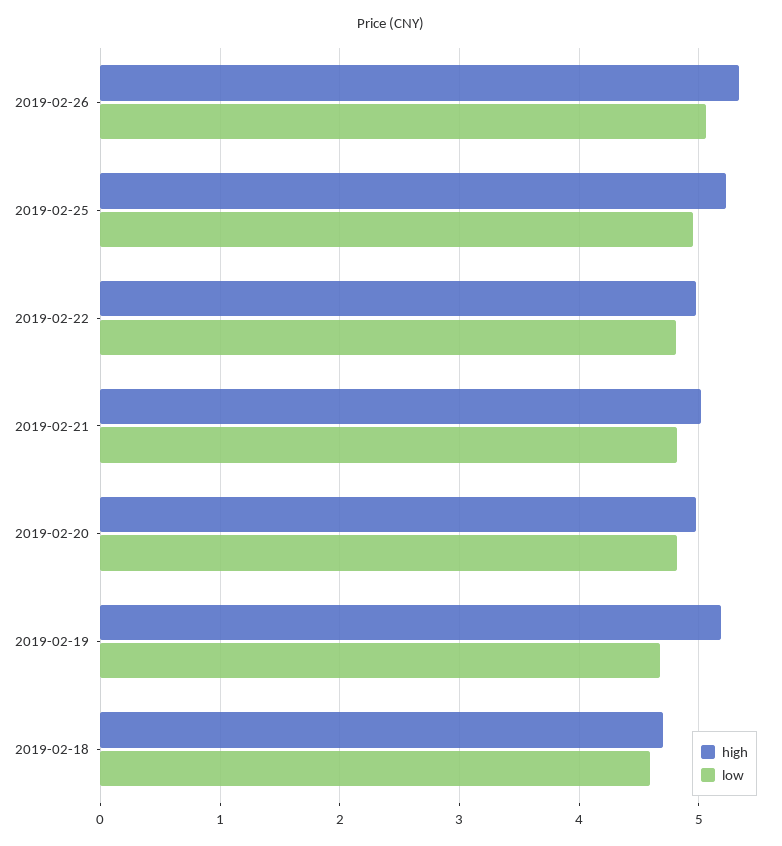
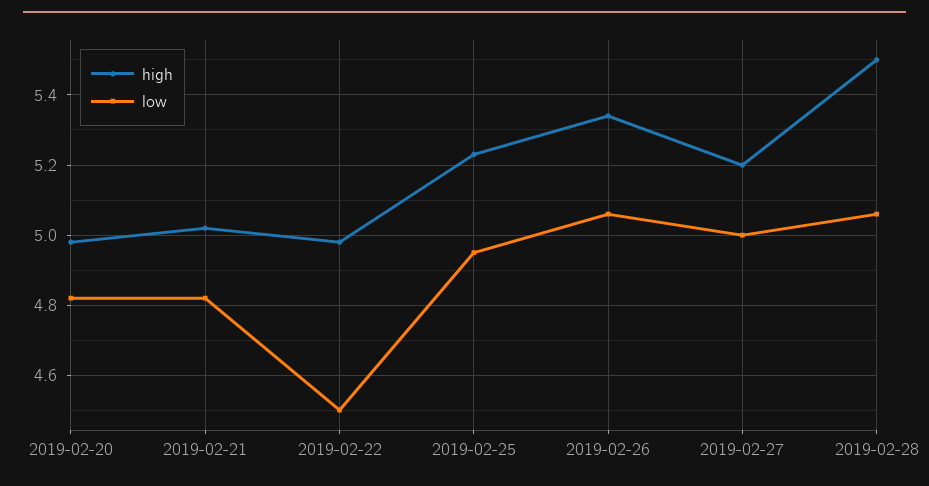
low, 2019-02-22: 4.8 -> 4.5
high, 2019-02-19: 5.2 -> none
low, 2019-02-19: 4.7 -> none
high, 2019-02-18: 4.7 -> none
low, 2019-02-18: 4.6 -> none
high, 2019-02-27: none -> 5.2
low, 2019-02-27: none -> 5
high, 2019-02-28: none -> 5.5
low, 2019-02-28: none -> 5.05

